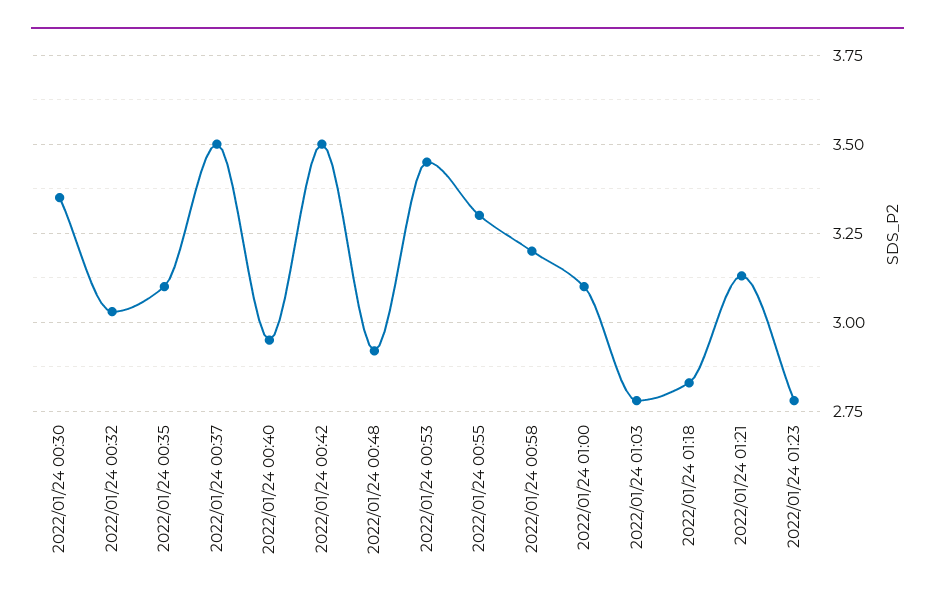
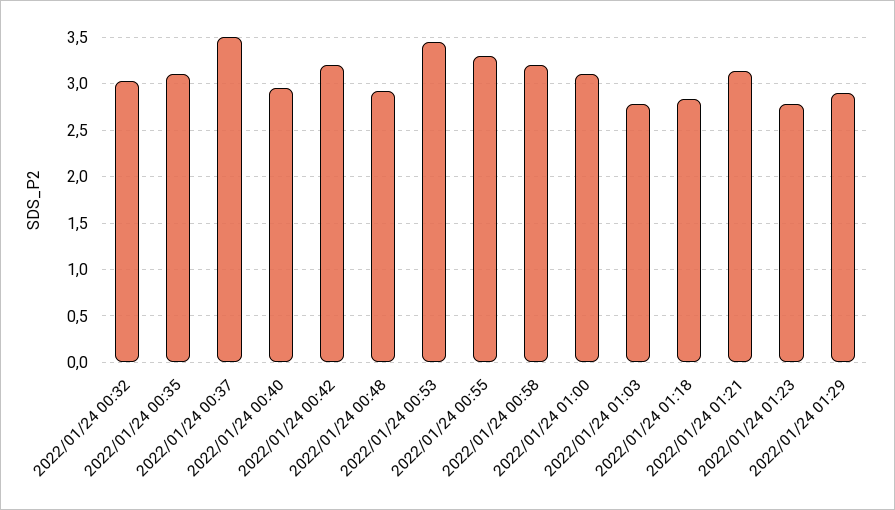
2022/01/24 00:30: 3.35 -> none
2022/01/24 00:42: 3.5 -> 3.2
2022/01/24 01:29: none -> 2.9

